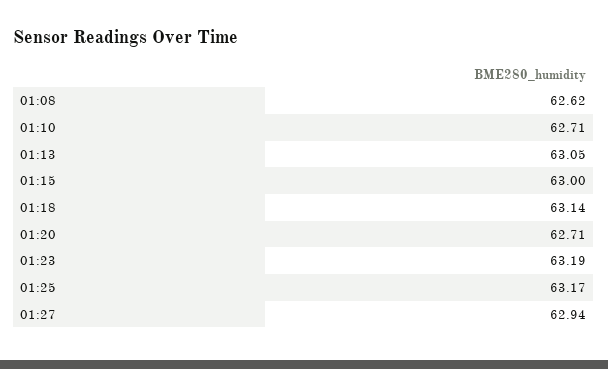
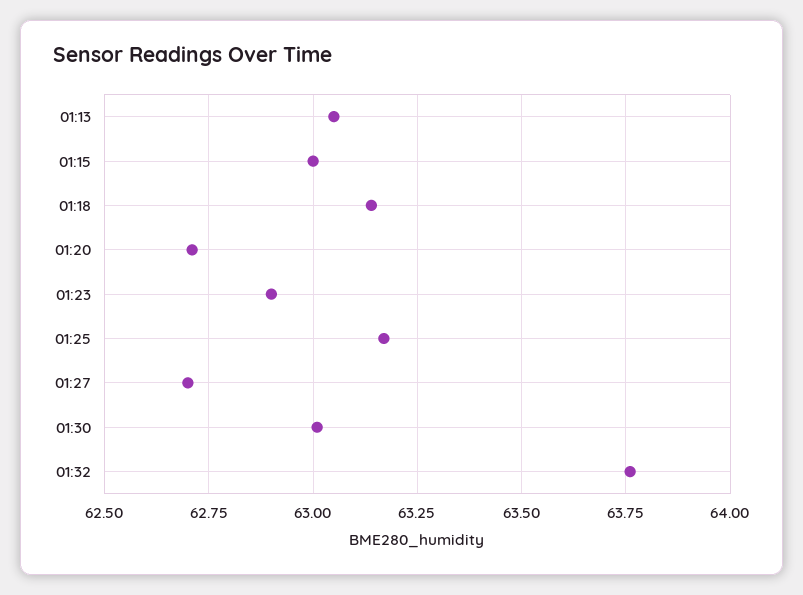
01:08: 62.62 -> none
01:10: 62.71 -> none
01:23: 63.19 -> 62.9
01:27: 62.94 -> 62.7
01:30: none -> 63
01:32: none -> 63.75

